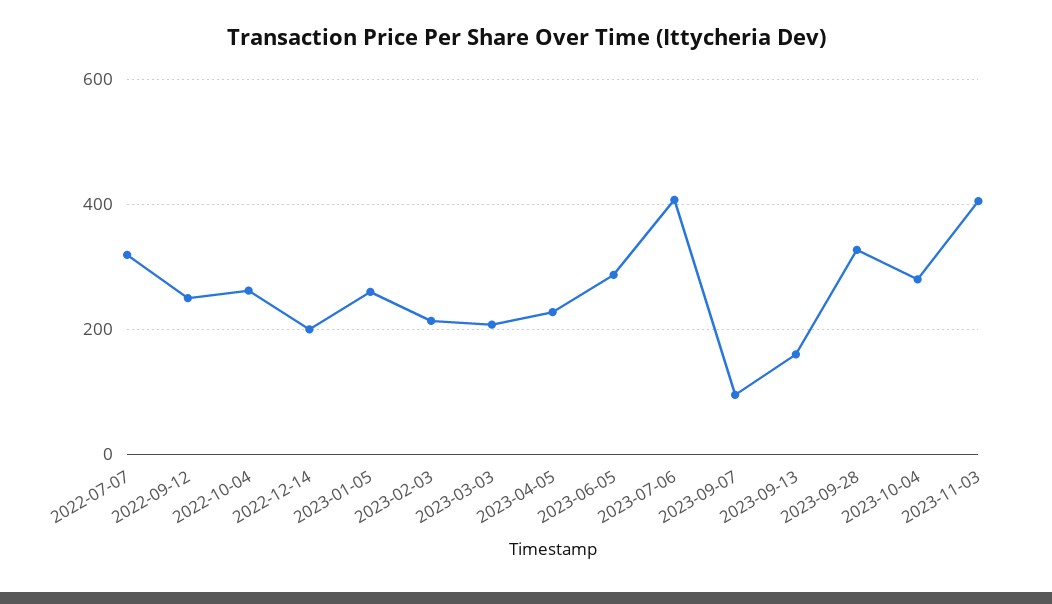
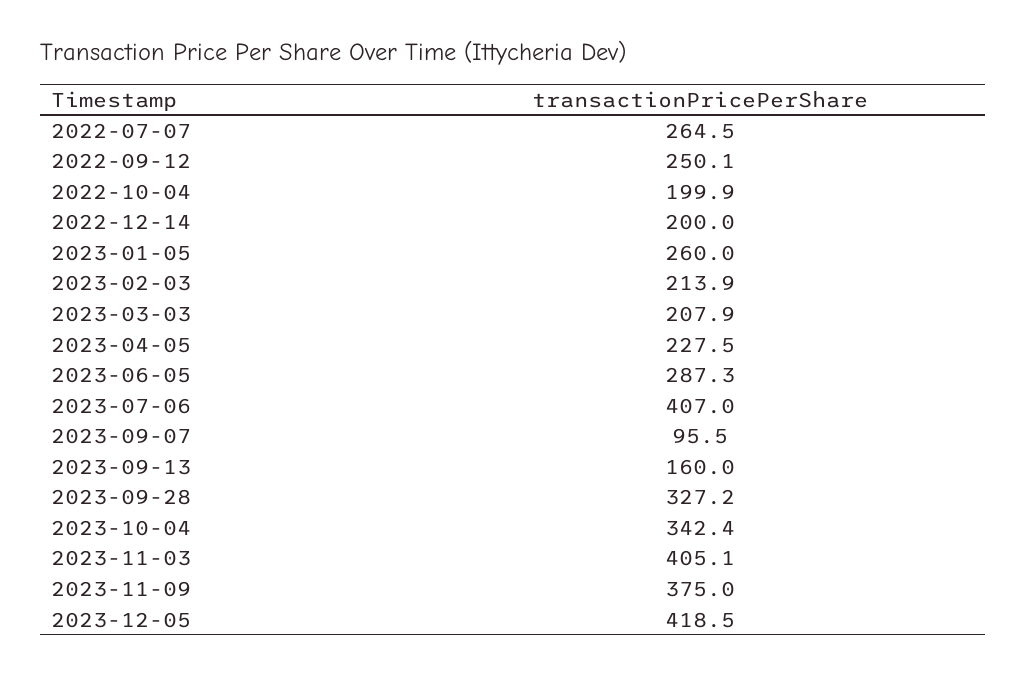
2022-07-07: 320 -> 264.5
2022-10-04: 260 -> 199.9
2023-10-04: 280 -> 342.4
2023-11-09: none -> 375
2023-12-05: none -> 418.5

